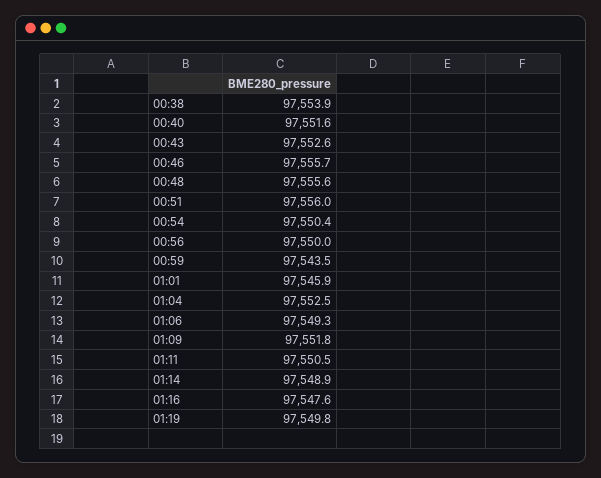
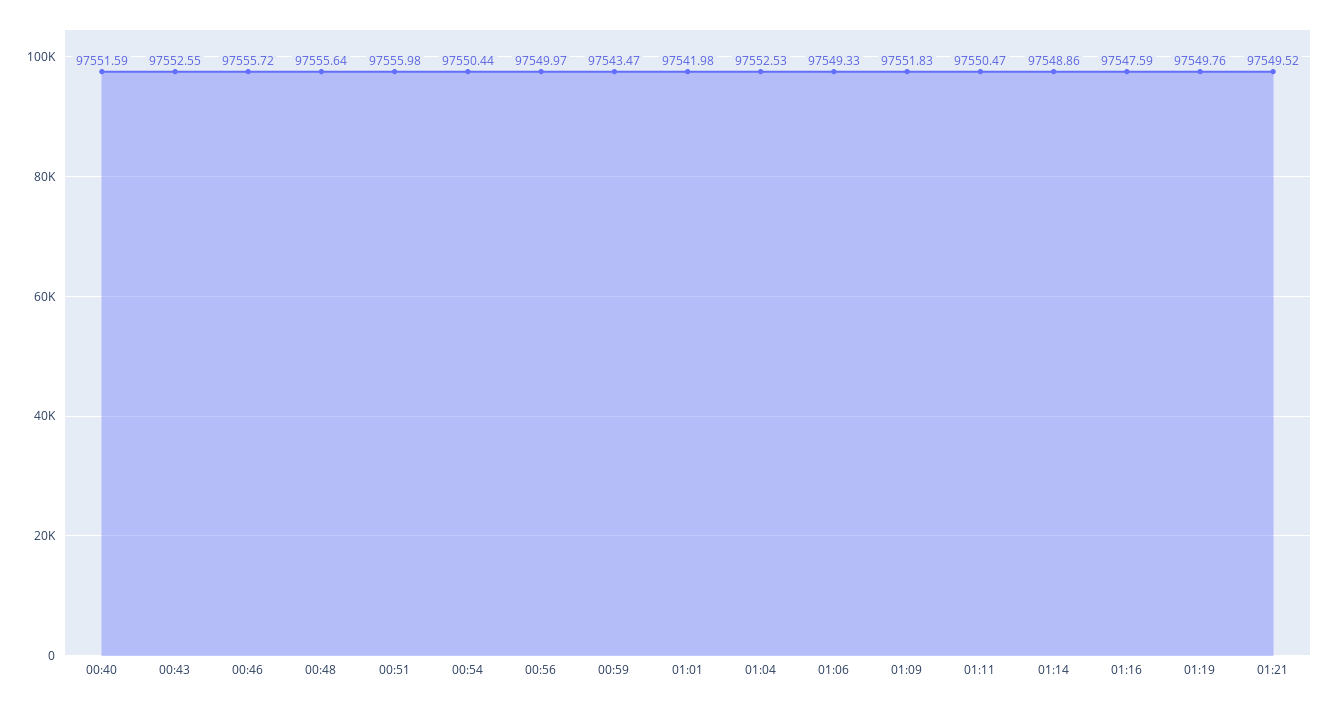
00:38: 97553.9 -> none
01:01: 97545.9 -> 97541.98
01:21: none -> 97549.52

